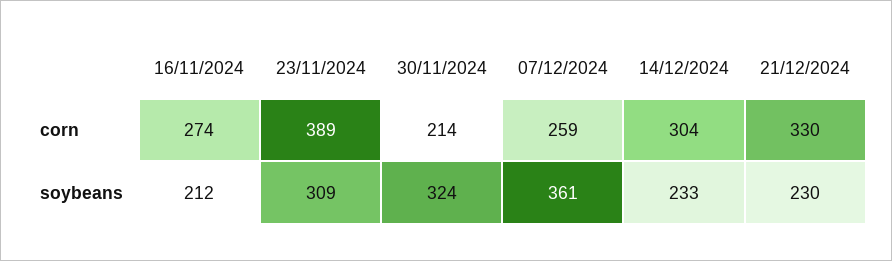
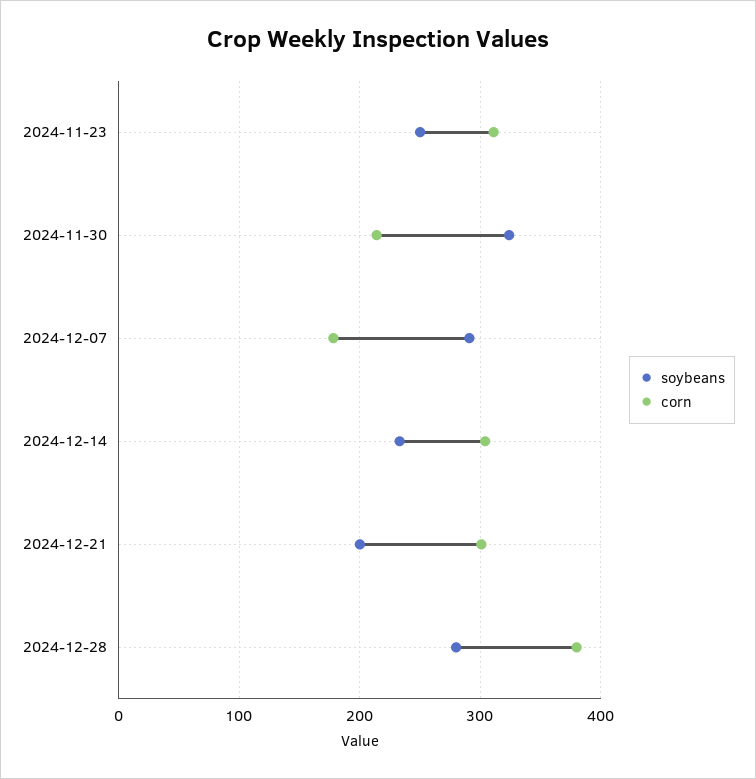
corn, 16/11/2024: 274 -> none
corn, 23/11/2024: 389 -> 310
corn, 07/12/2024: 259 -> 180
corn, 21/12/2024: 330 -> 300
soybeans, 16/11/2024: 212 -> none
soybeans, 23/11/2024: 309 -> 250
soybeans, 07/12/2024: 361 -> 290
soybeans, 21/12/2024: 230 -> 200
soybeans, 2024-12-28: none -> 280
corn, 2024-12-28: none -> 380

